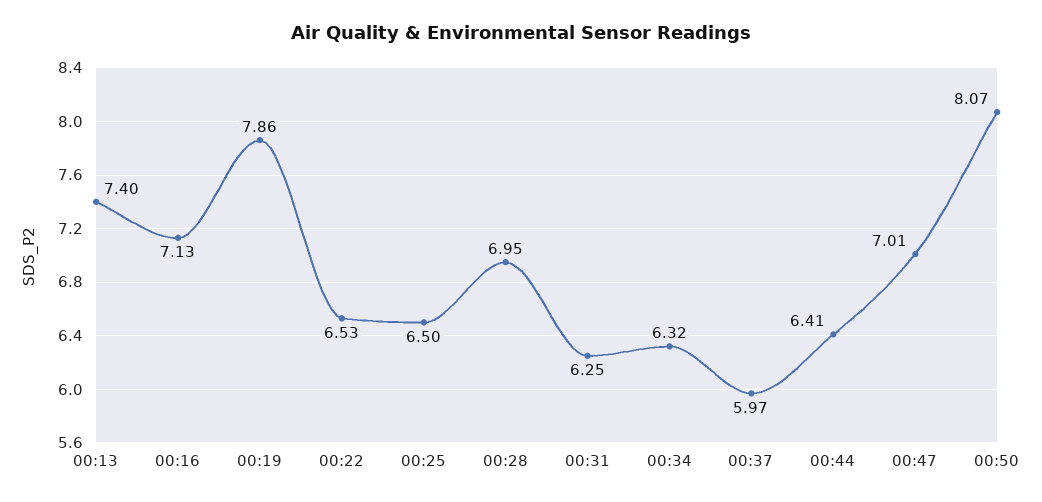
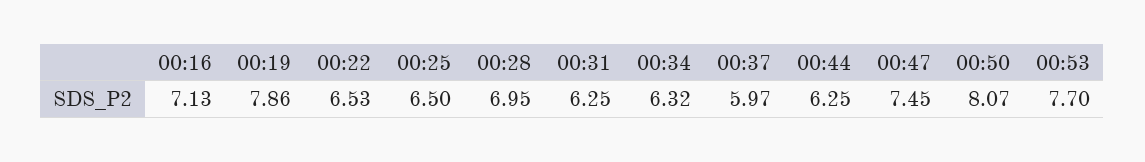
00:13: 7.4 -> none
00:44: 6.41 -> 6.25
00:47: 7.01 -> 7.45
00:53: none -> 7.7

